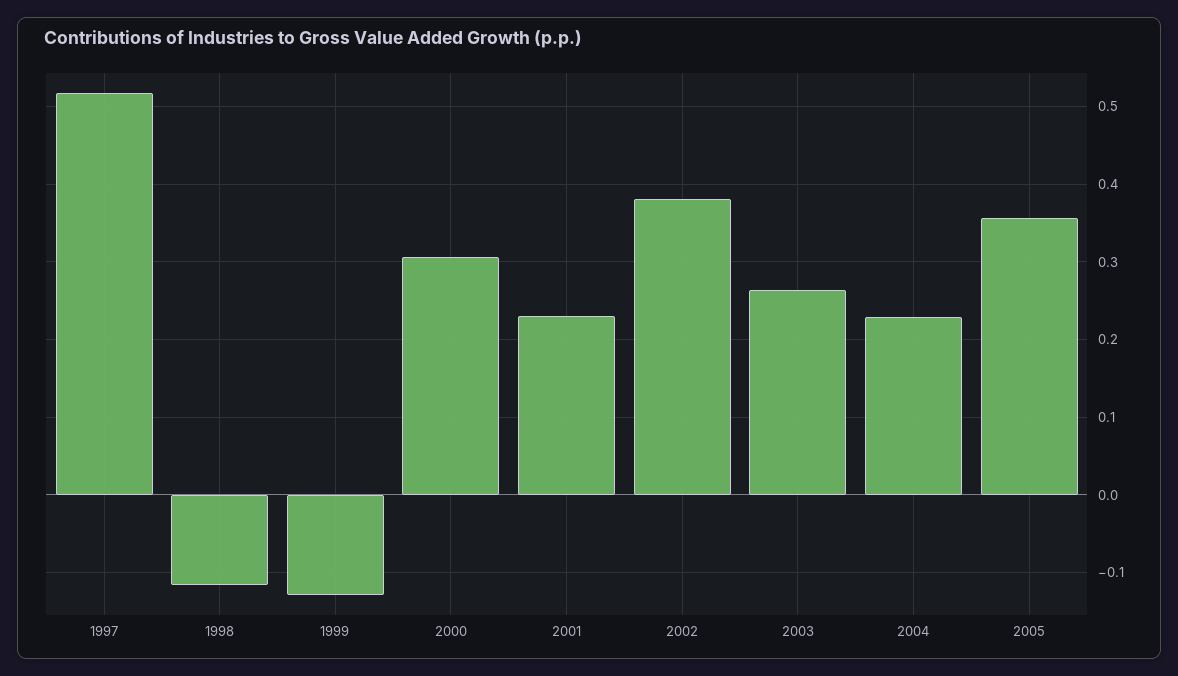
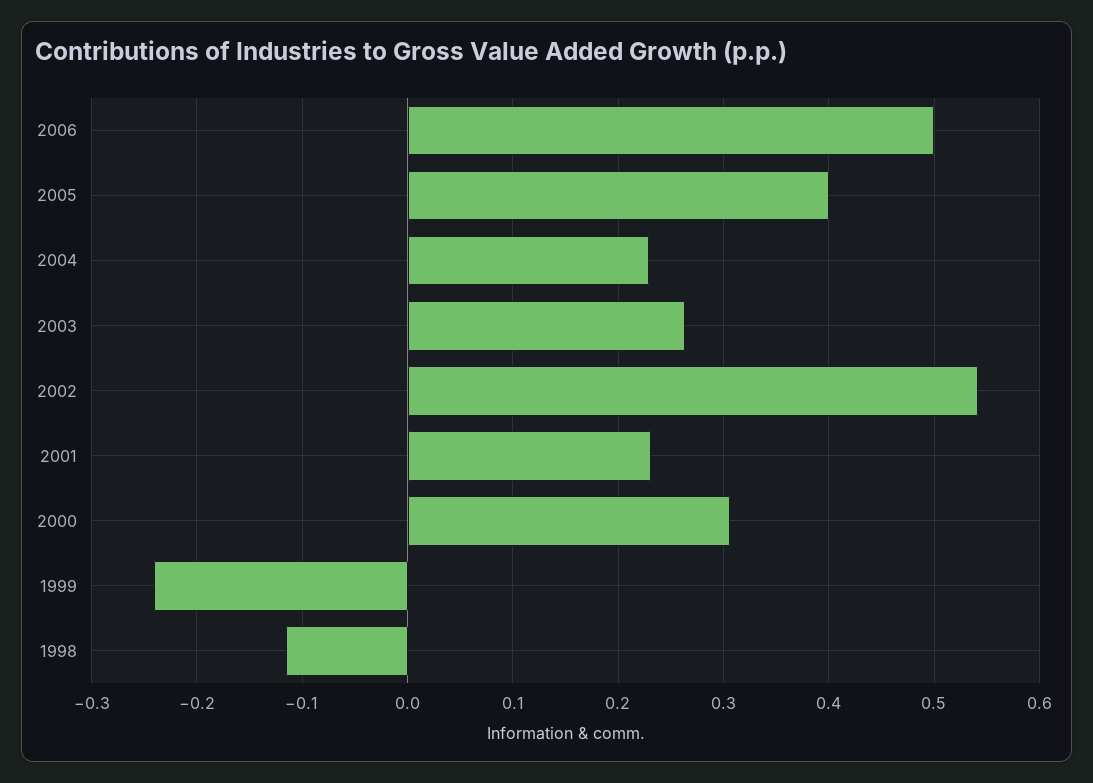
1997: 0.52 -> none
1999: -0.13 -> -0.24
2002: 0.38 -> 0.54
2005: 0.36 -> 0.4
2006: none -> 0.5

